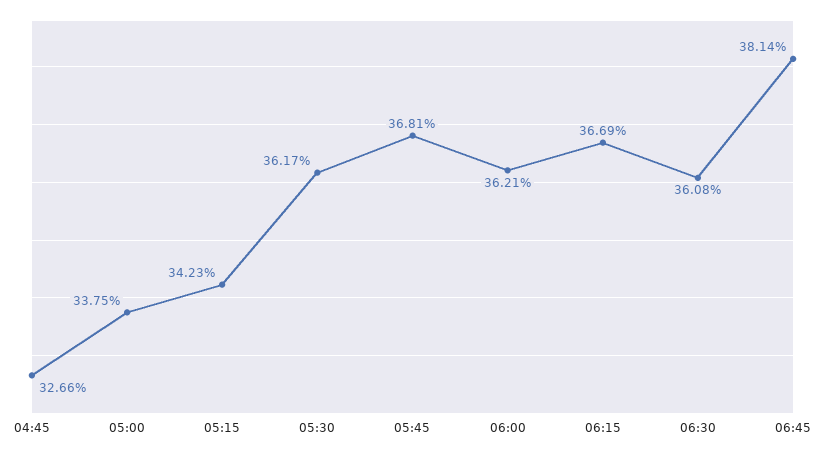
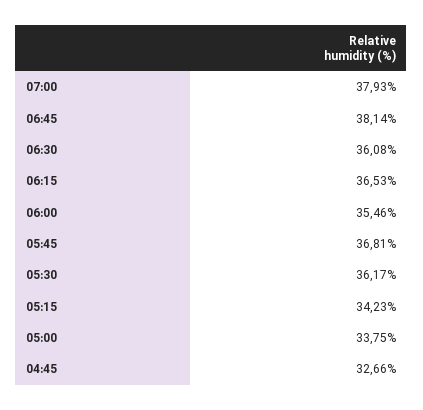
06:00: 36.21 -> 35.46
06:15: 36.69 -> 36.53
07:00: none -> 37.93

